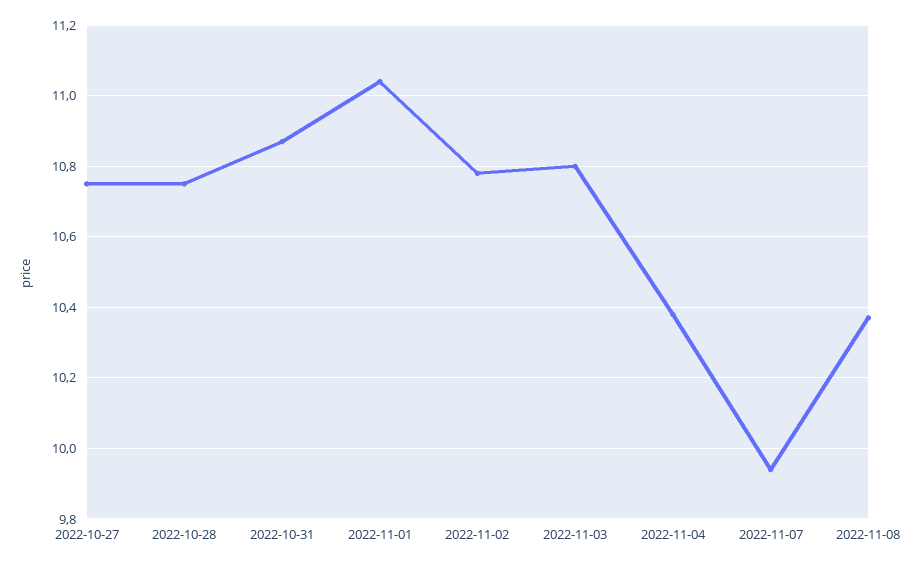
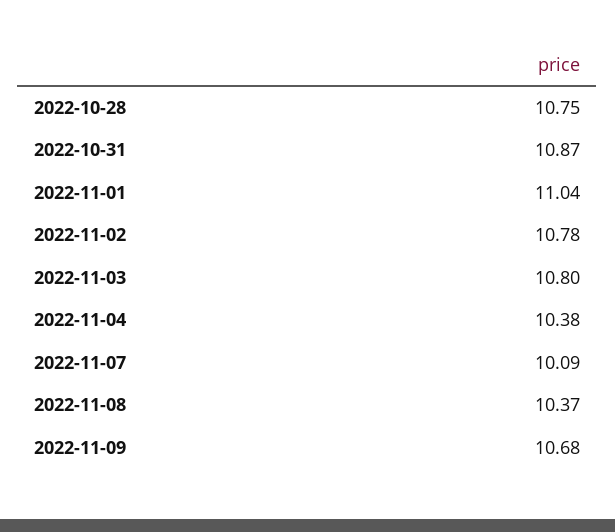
2022-10-27: 10.75 -> none
2022-11-07: 9.95 -> 10.09
2022-11-09: none -> 10.68

